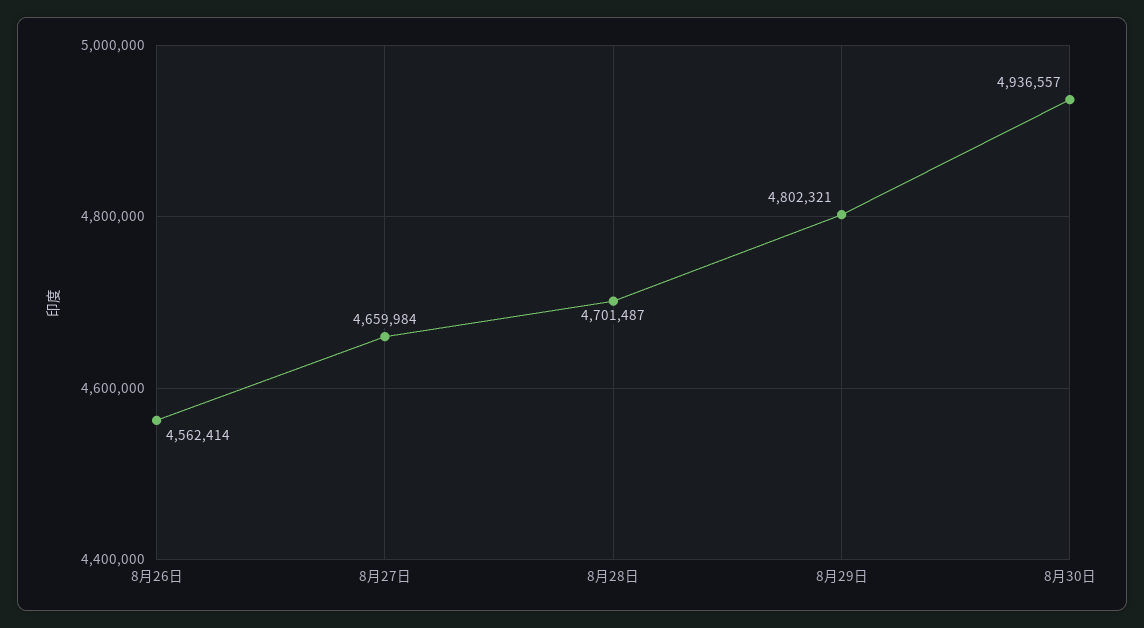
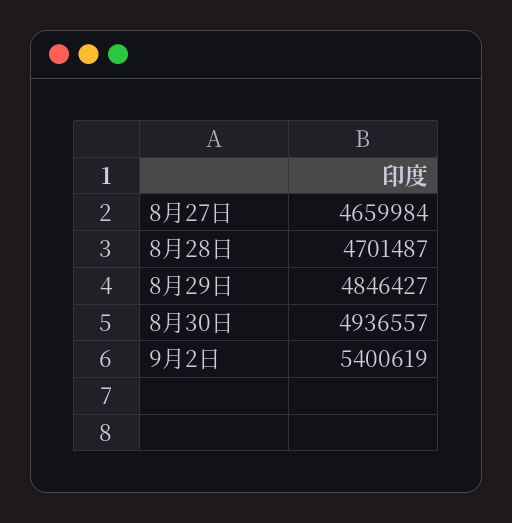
8月26日: 4562414 -> none
8月29日: 4802321 -> 4846427
9月2日: none -> 5400619

